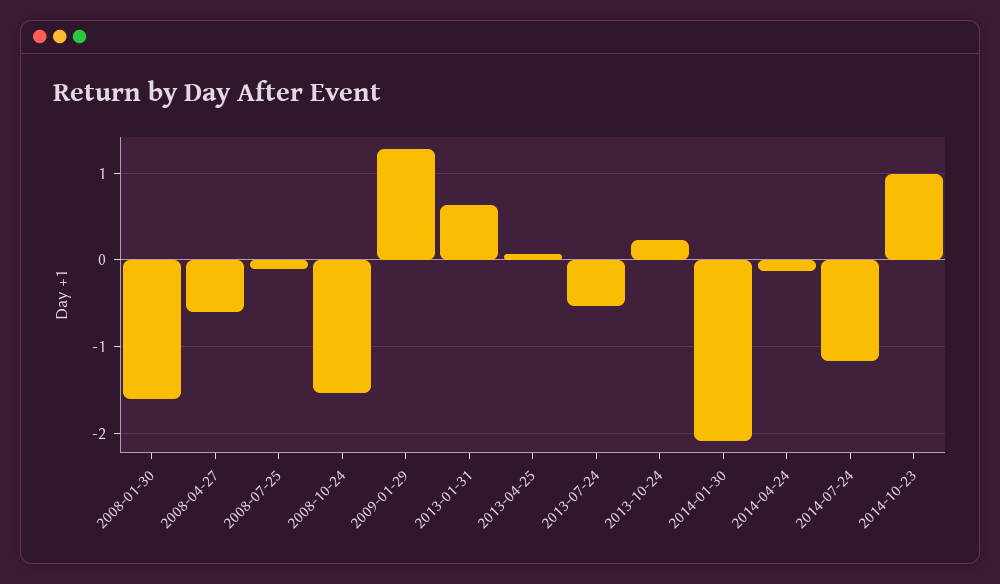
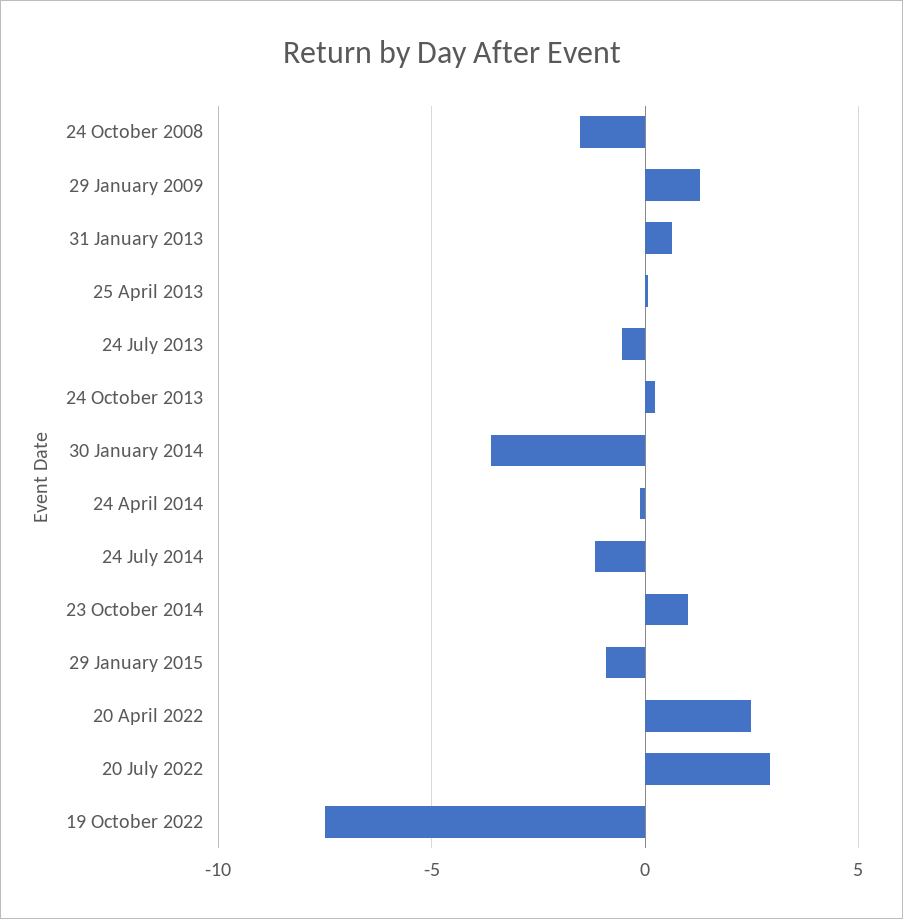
2008-01-30: -1.6 -> none
2008-04-27: -0.6 -> none
2008-07-25: -0.1 -> none
2014-01-30: -2.1 -> -3.5
29 January 2015: none -> -1
20 April 2022: none -> 2.5
20 July 2022: none -> 3
19 October 2022: none -> -7.5

